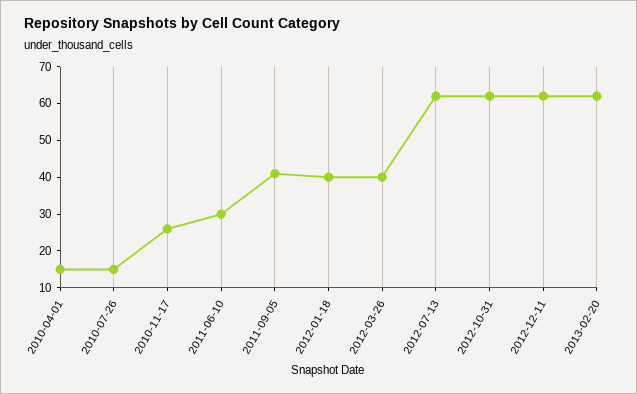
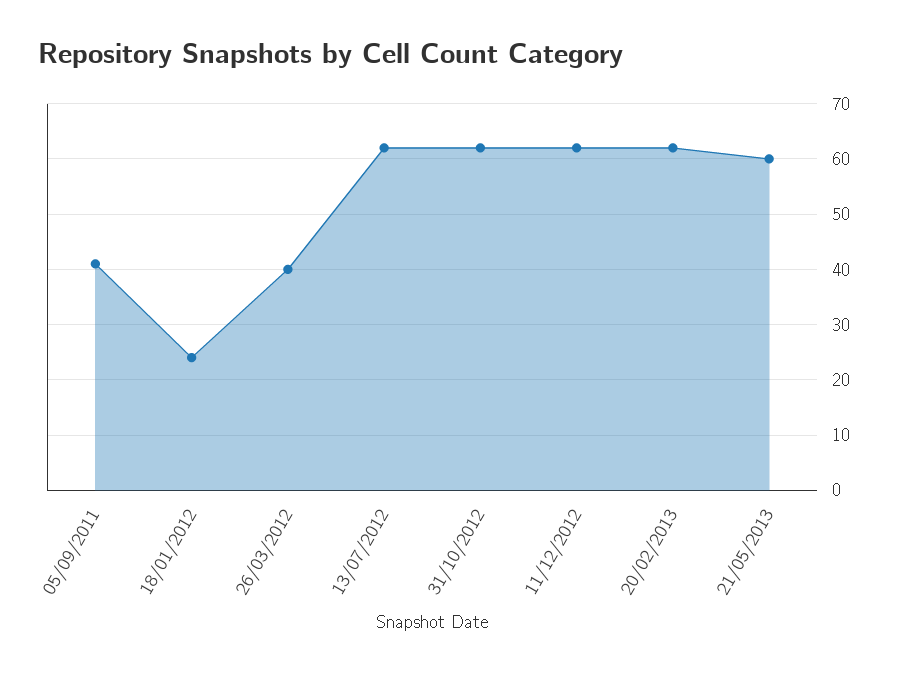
2010-04-01: 15 -> none
2010-07-26: 15 -> none
2010-11-17: 25 -> none
2011-06-10: 30 -> none
2012-01-18: 40 -> 25
21/05/2013: none -> 60

